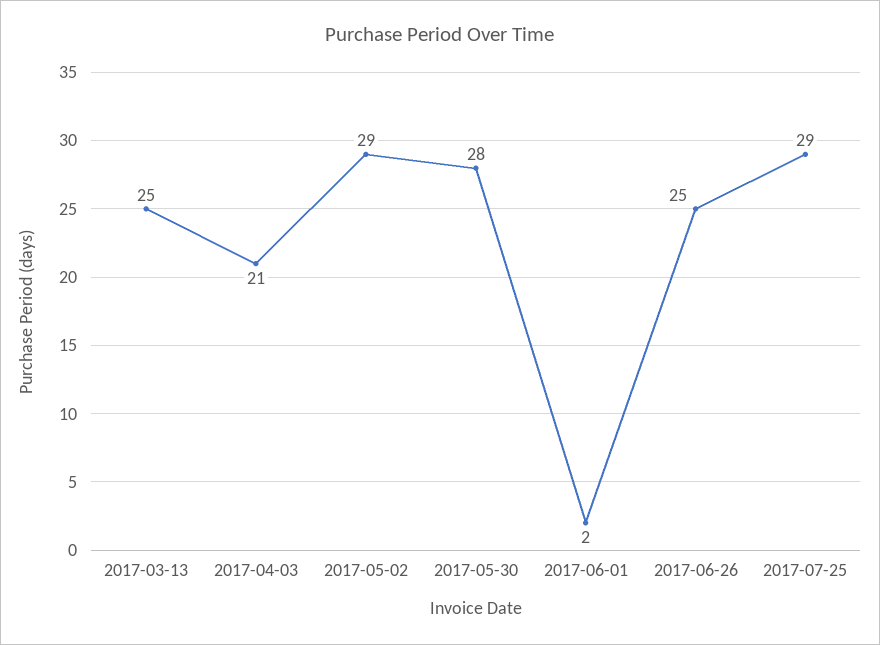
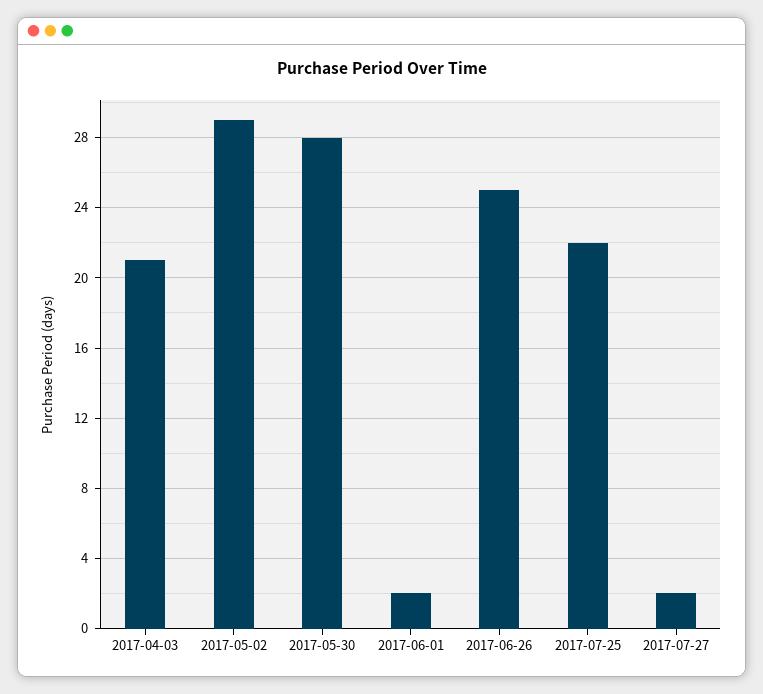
2017-03-13: 25 -> none
2017-07-25: 29 -> 22
2017-07-27: none -> 2

